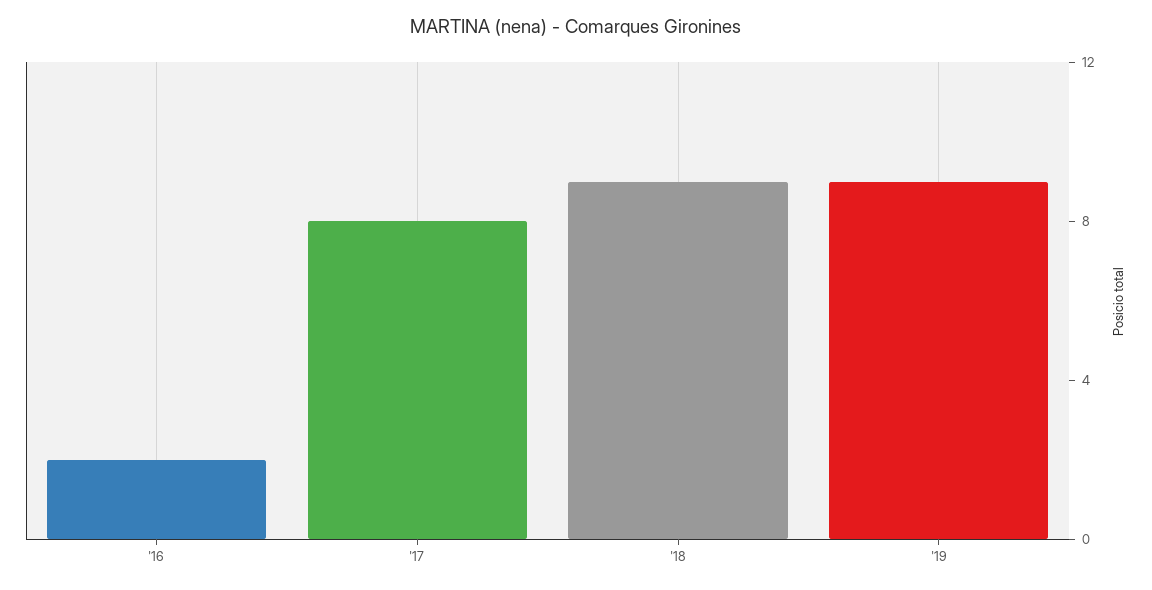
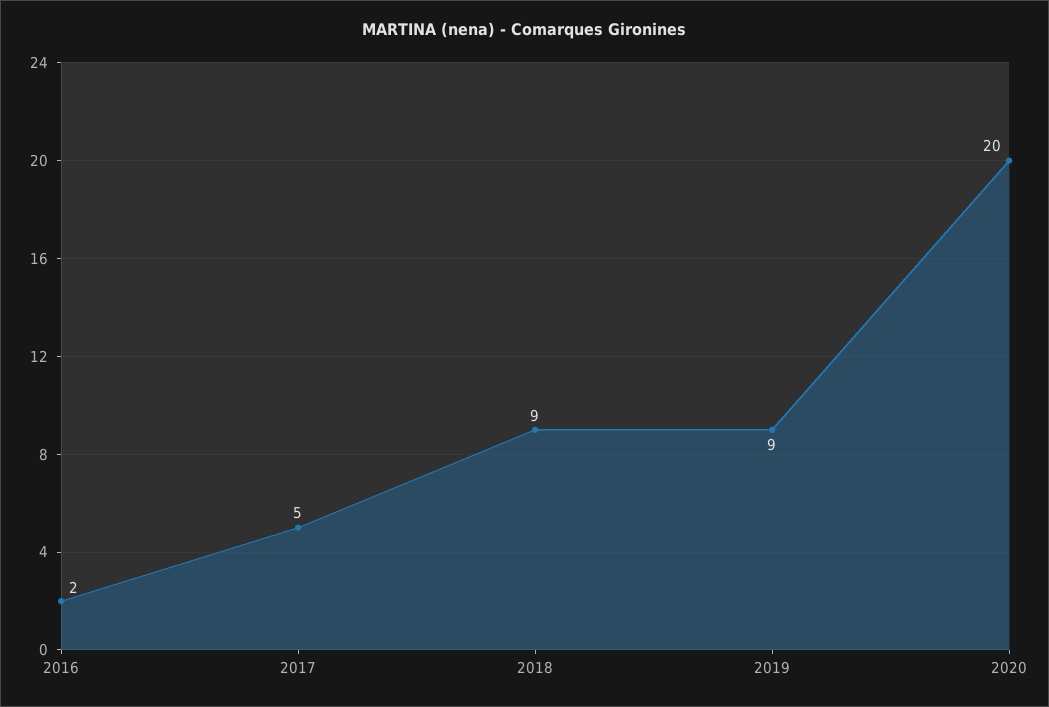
'17: 8 -> 5
2020: none -> 20

